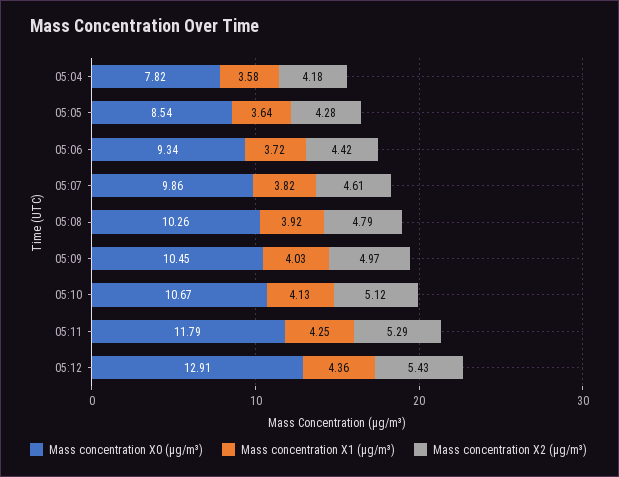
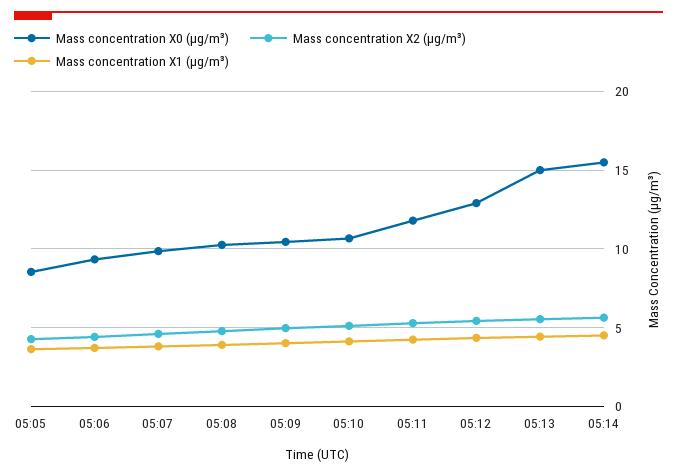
Mass concentration X0 (μg/m³), 05:04: 7.82 -> none
Mass concentration X1 (μg/m³), 05:04: 3.58 -> none
Mass concentration X2 (μg/m³), 05:04: 4.18 -> none
Mass concentration X0 (μg/m³), 05:13: none -> 15
Mass concentration X2 (μg/m³), 05:13: none -> 5.5
Mass concentration X1 (μg/m³), 05:13: none -> 4.5
Mass concentration X0 (μg/m³), 05:14: none -> 15.5
Mass concentration X2 (μg/m³), 05:14: none -> 5.5
Mass concentration X1 (μg/m³), 05:14: none -> 4.5

